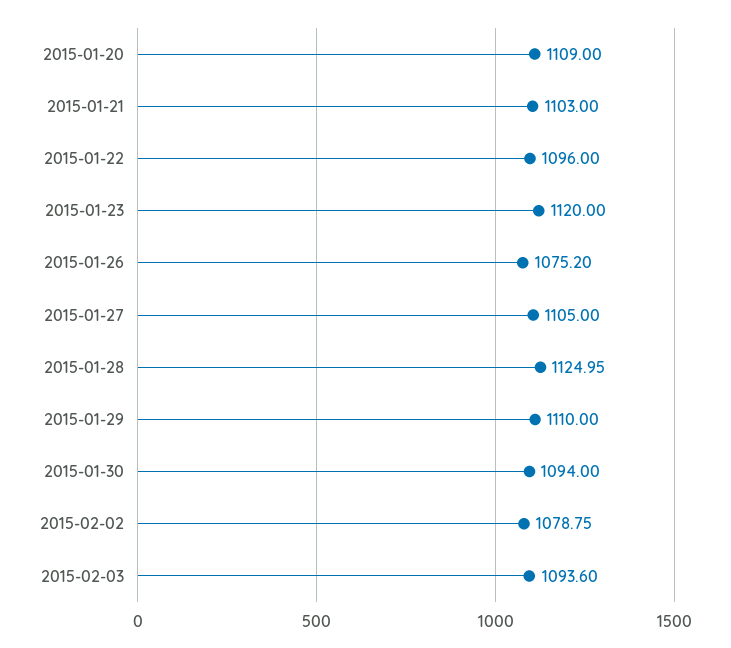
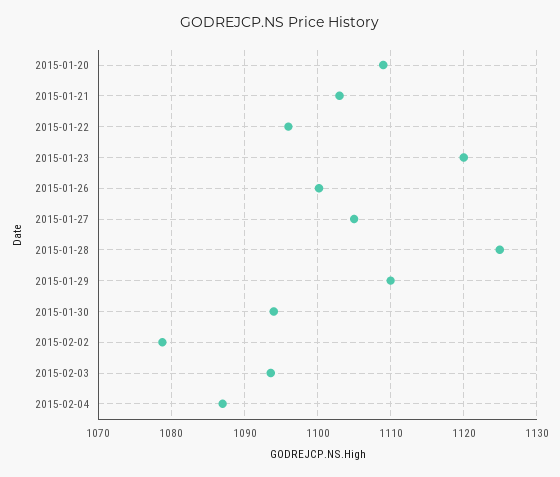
2015-01-26: 1075.2 -> 1100
2015-02-04: none -> 1087

